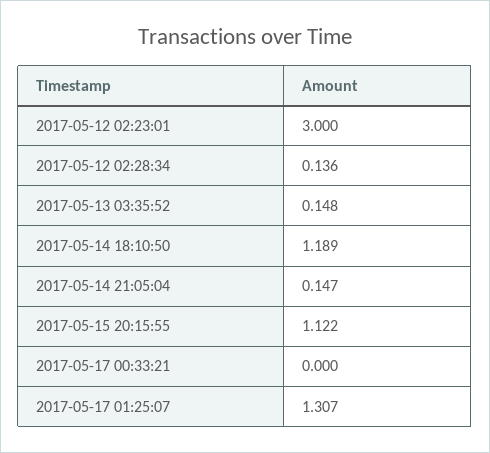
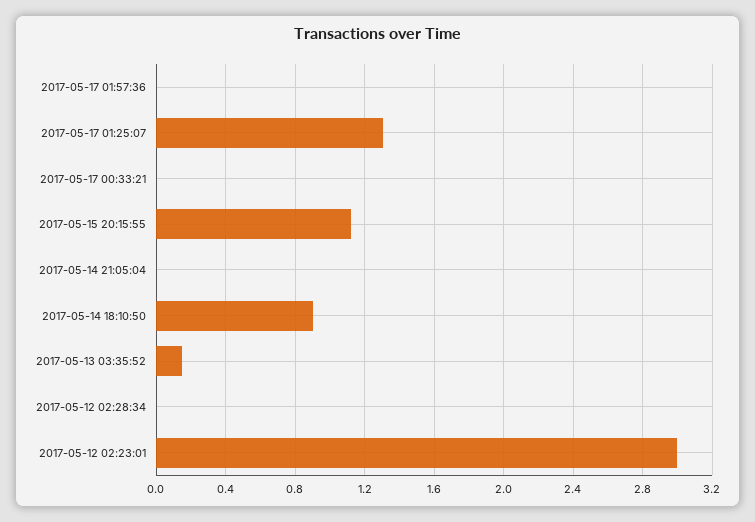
2017-05-12 02:28:34: 0.136 -> 0
2017-05-14 18:10:50: 1.189 -> 0.9
2017-05-14 21:05:04: 0.147 -> 0
2017-05-17 01:57:36: none -> 0

